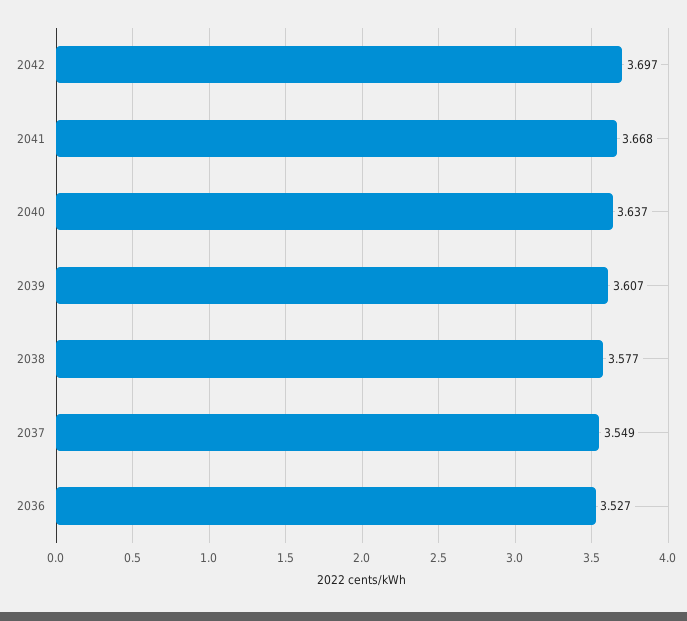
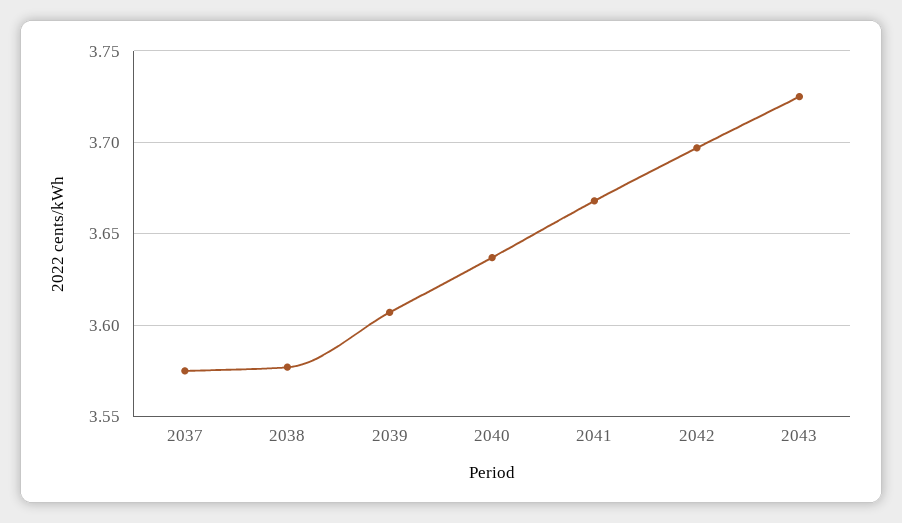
2037: 3.549 -> 3.575
2036: 3.527 -> none
2043: none -> 3.725

